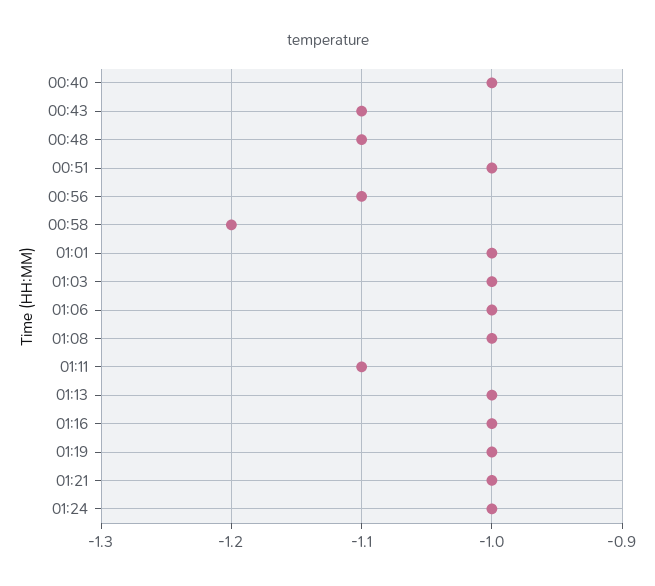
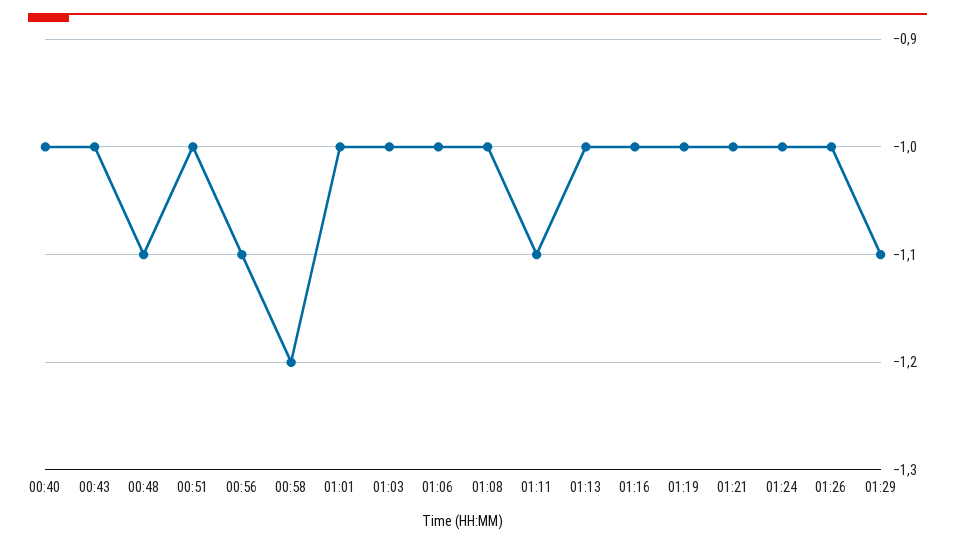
00:43: -1.1 -> -1
01:26: none -> -1
01:29: none -> -1.1

